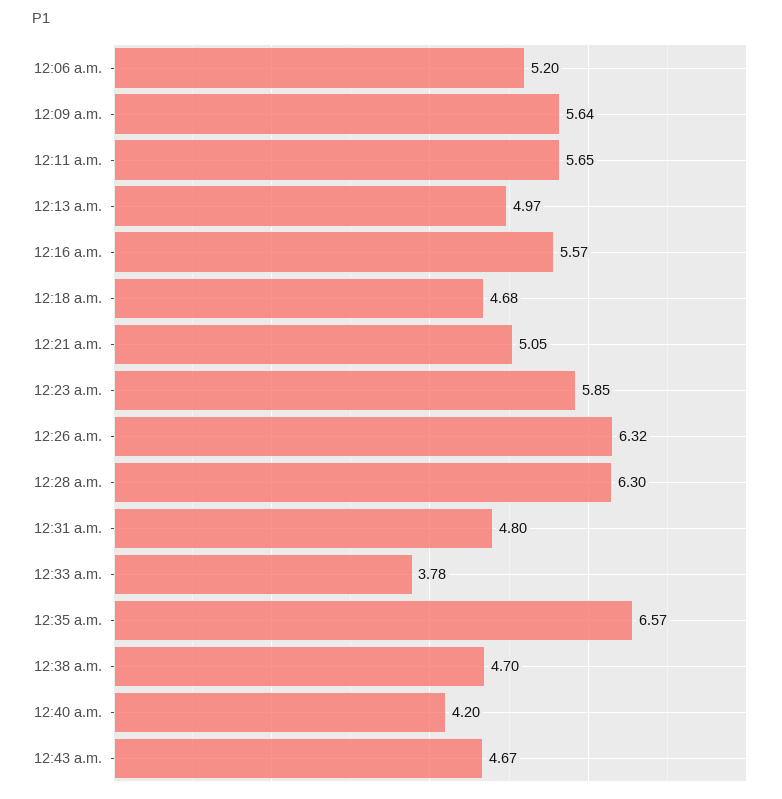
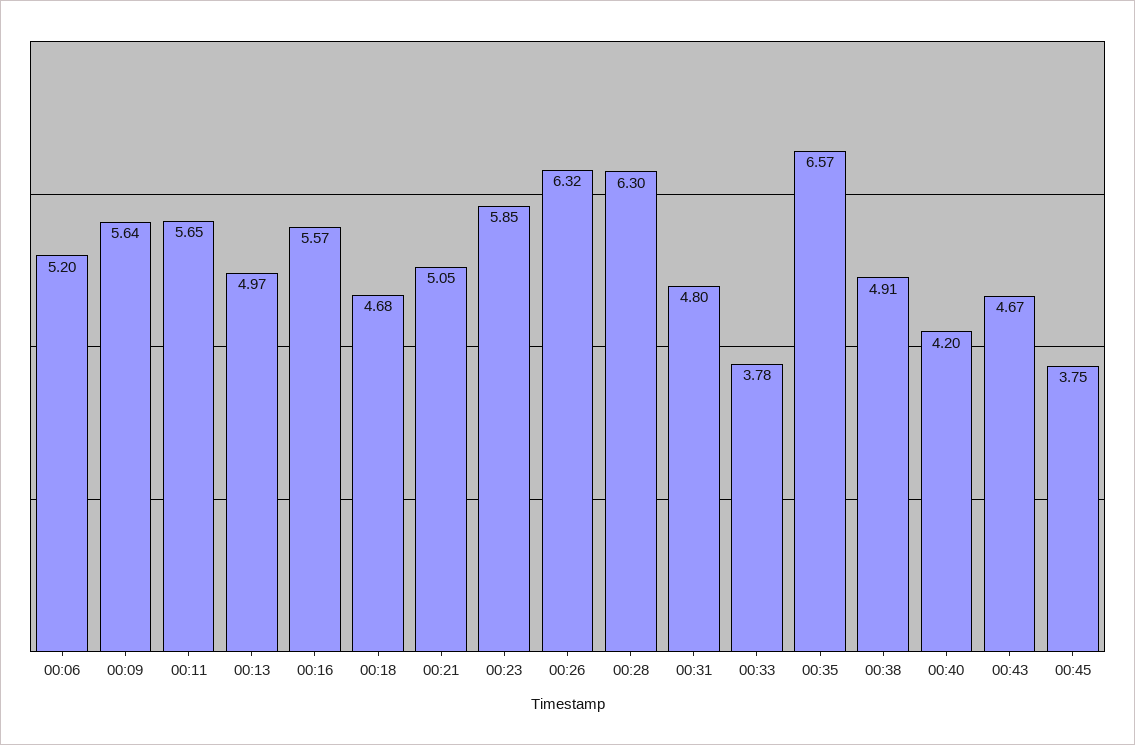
12:38 a.m.: 4.7 -> 4.91
00:45: none -> 3.75

